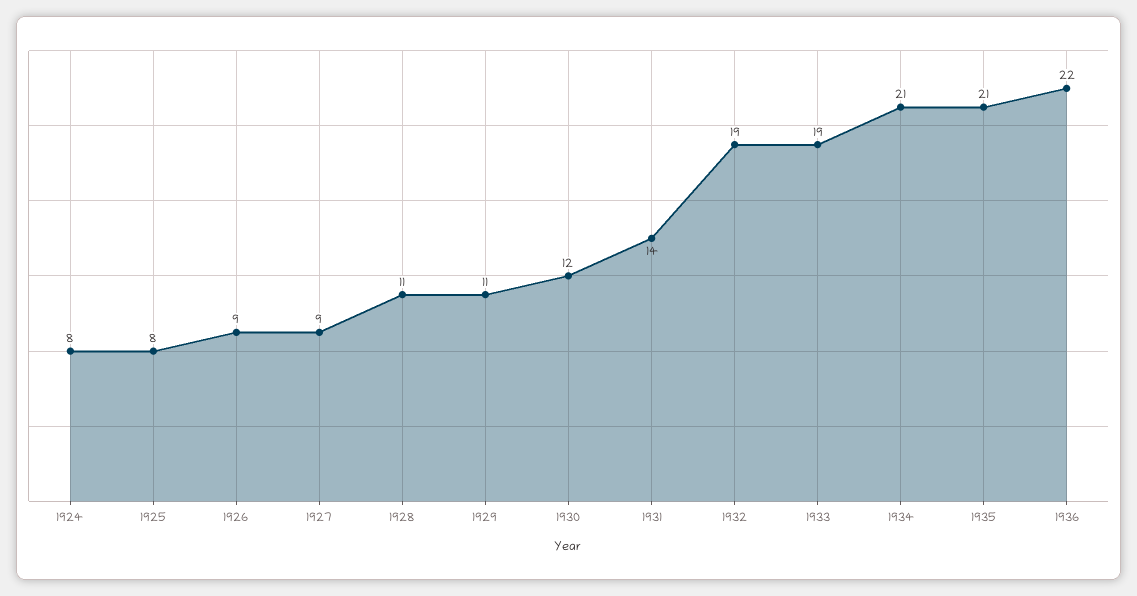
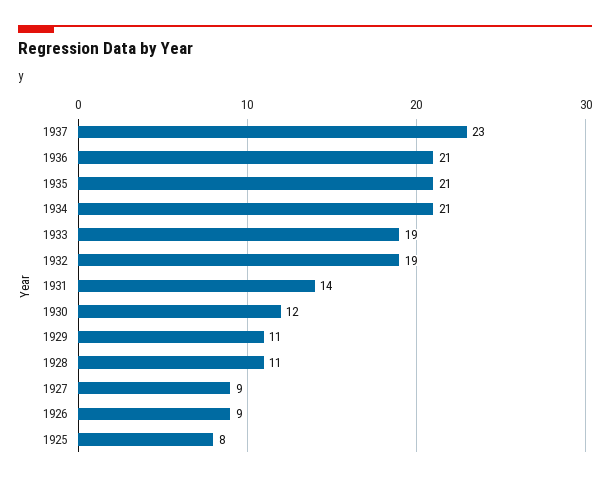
1924: 8 -> none
1936: 22 -> 21
1937: none -> 23

